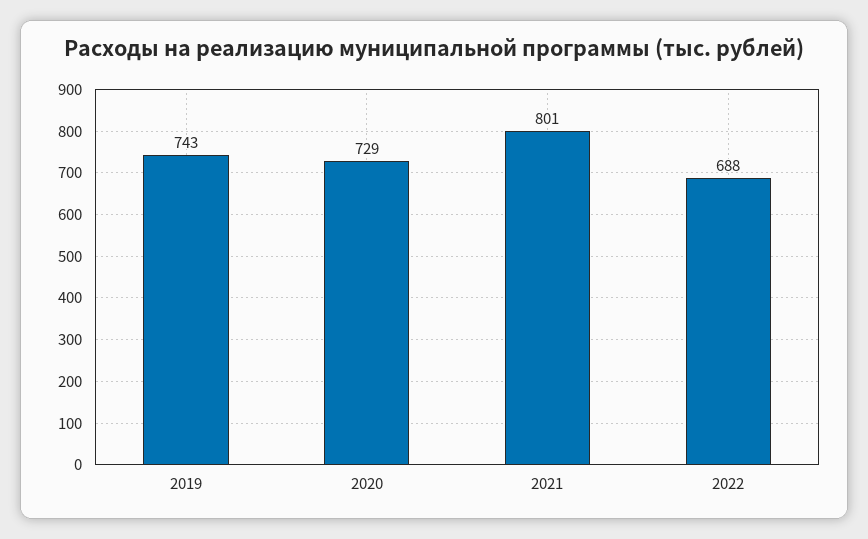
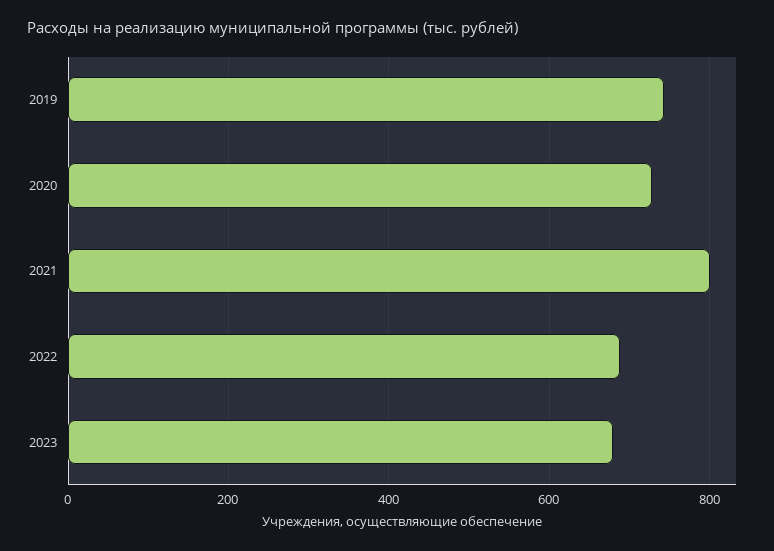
2023: none -> 680

